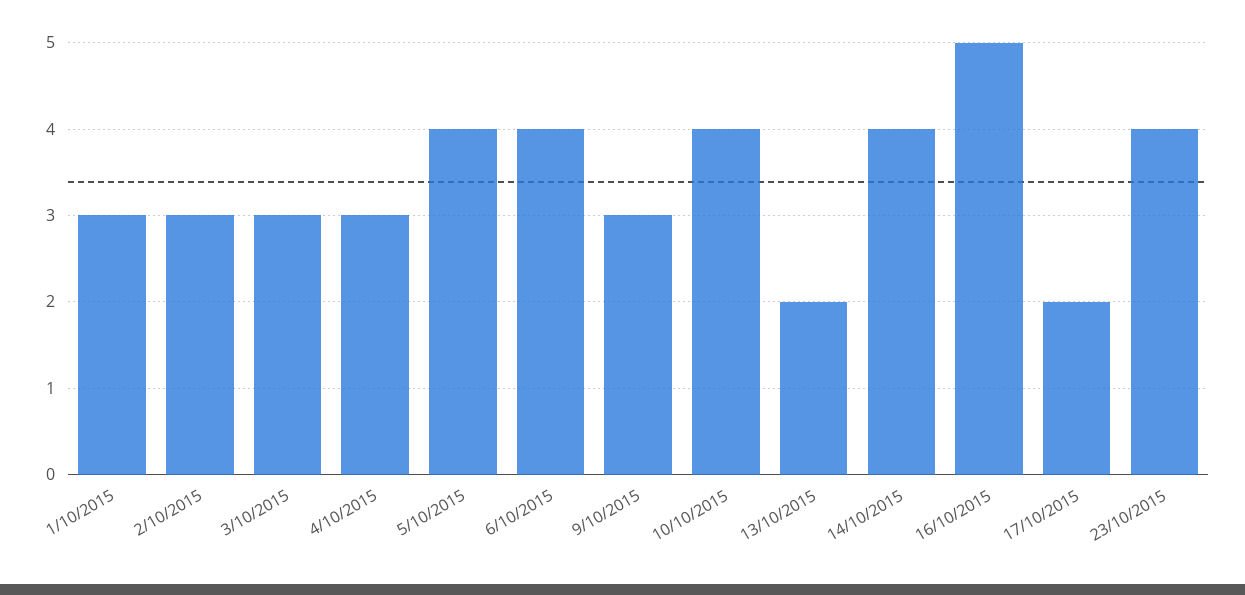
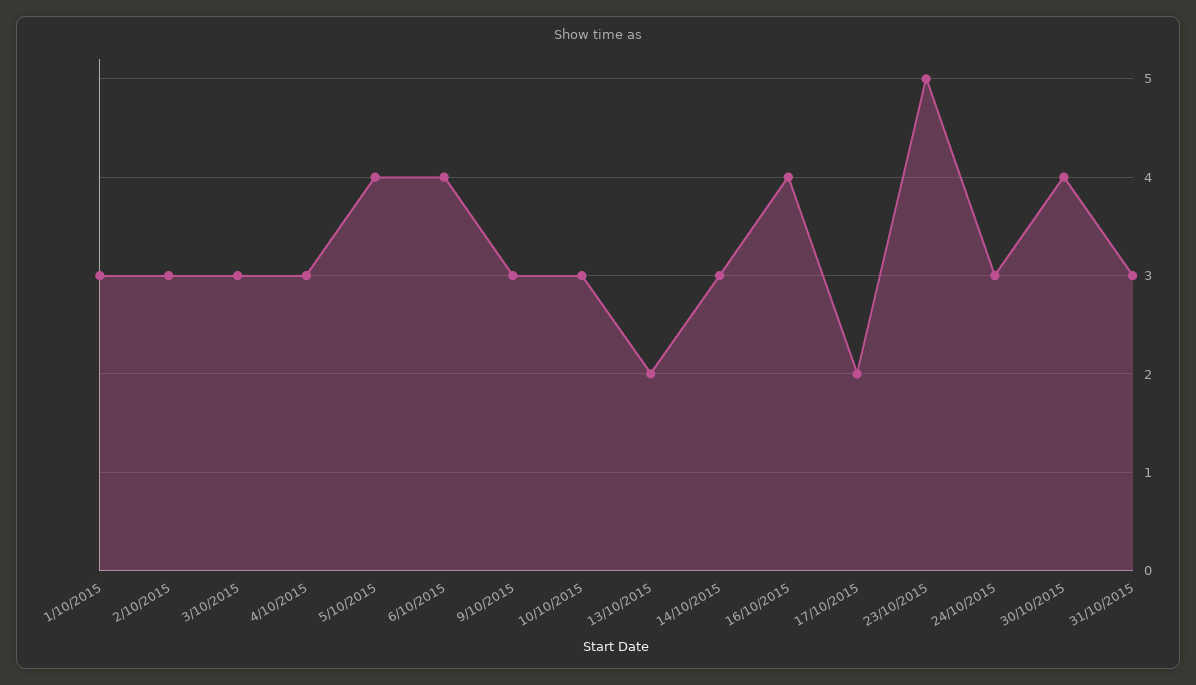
10/10/2015: 4 -> 3
14/10/2015: 4 -> 3
16/10/2015: 5 -> 4
23/10/2015: 4 -> 5
24/10/2015: none -> 3
30/10/2015: none -> 4
31/10/2015: none -> 3

